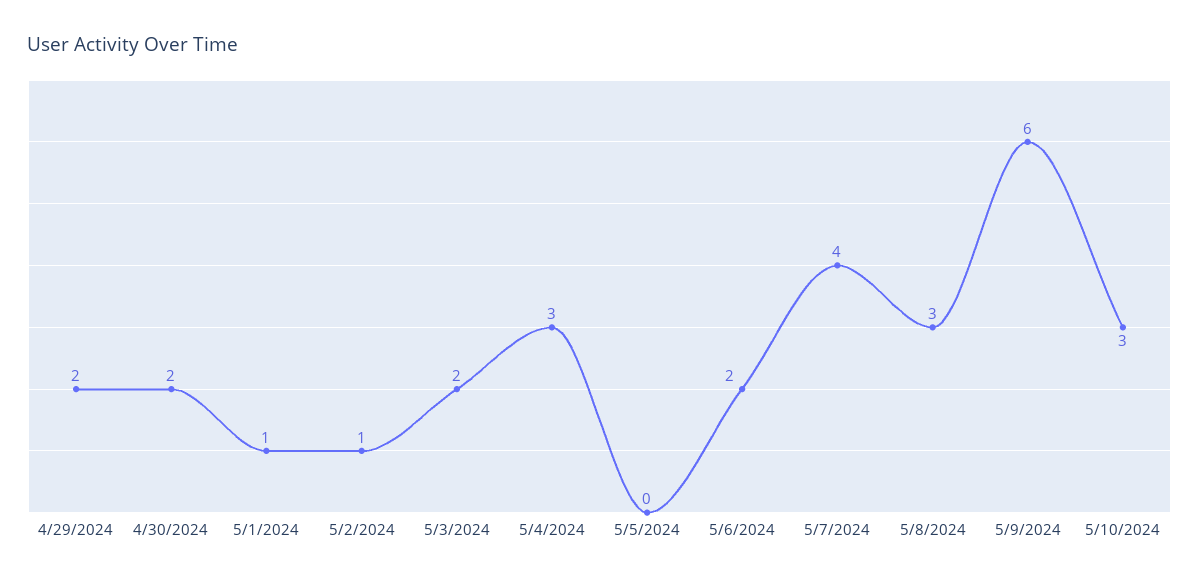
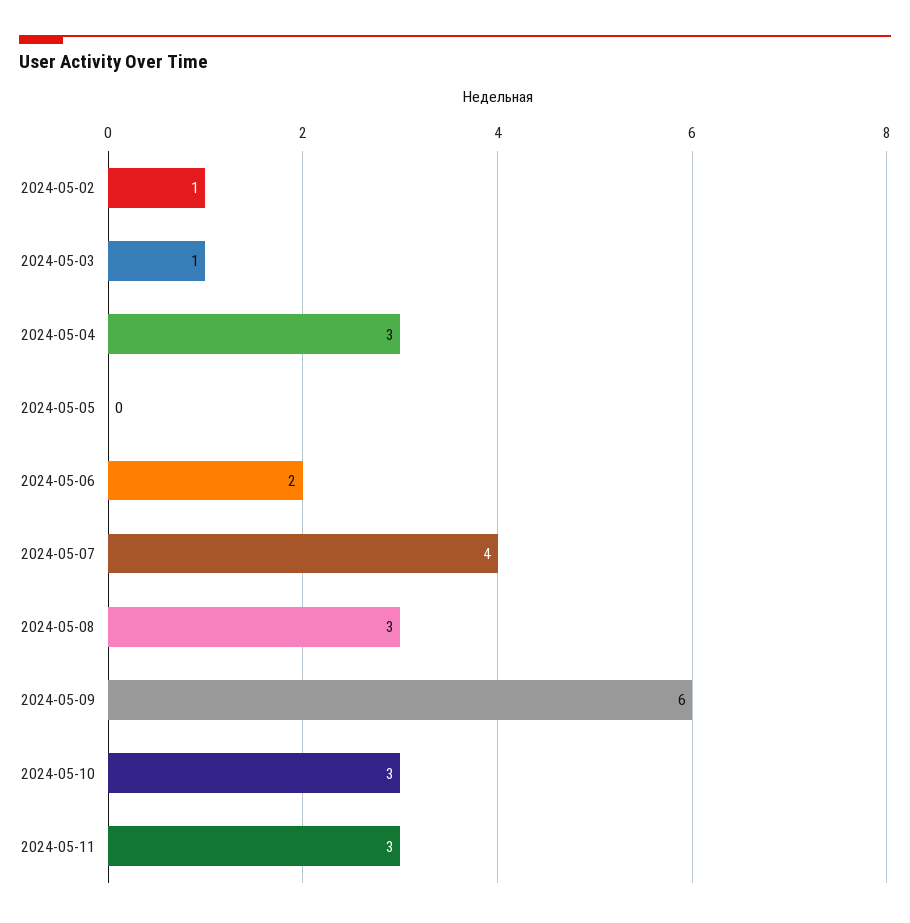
4/29/2024: 2 -> none
4/30/2024: 2 -> none
5/1/2024: 1 -> none
5/3/2024: 2 -> 1
2024-05-11: none -> 3

